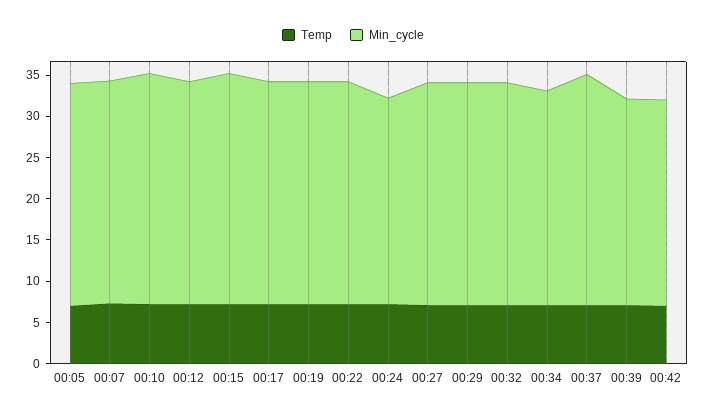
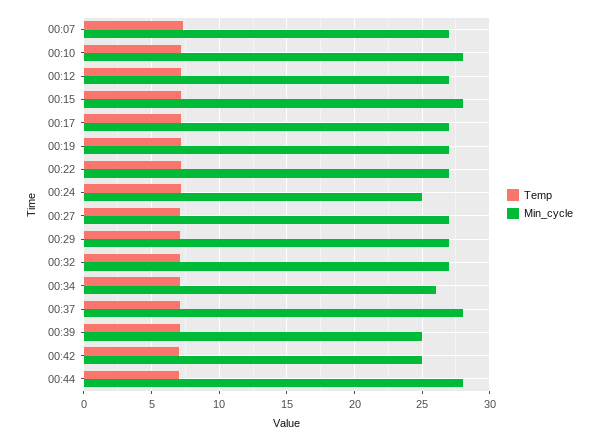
Temp, 00:05: 7 -> none
Min_cycle, 00:05: 27 -> none
Temp, 00:44: none -> 7
Min_cycle, 00:44: none -> 28

